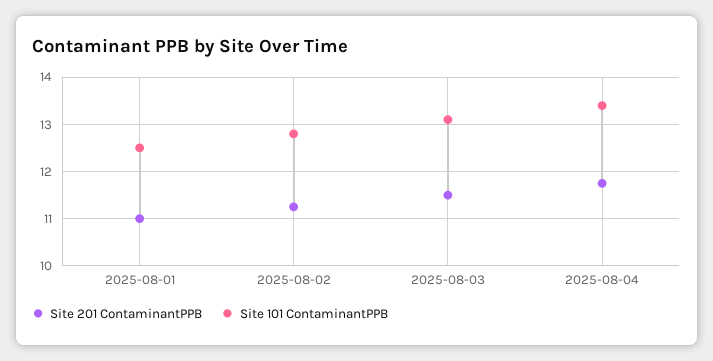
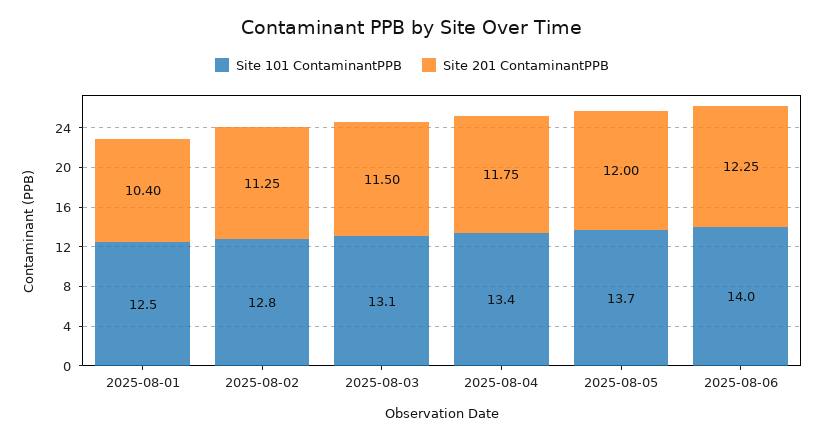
Site 201 ContaminantPPB, 2025-08-01: 11 -> 10.4
Site 101 ContaminantPPB, 2025-08-05: none -> 13.7
Site 201 ContaminantPPB, 2025-08-05: none -> 12
Site 101 ContaminantPPB, 2025-08-06: none -> 14
Site 201 ContaminantPPB, 2025-08-06: none -> 12.25

